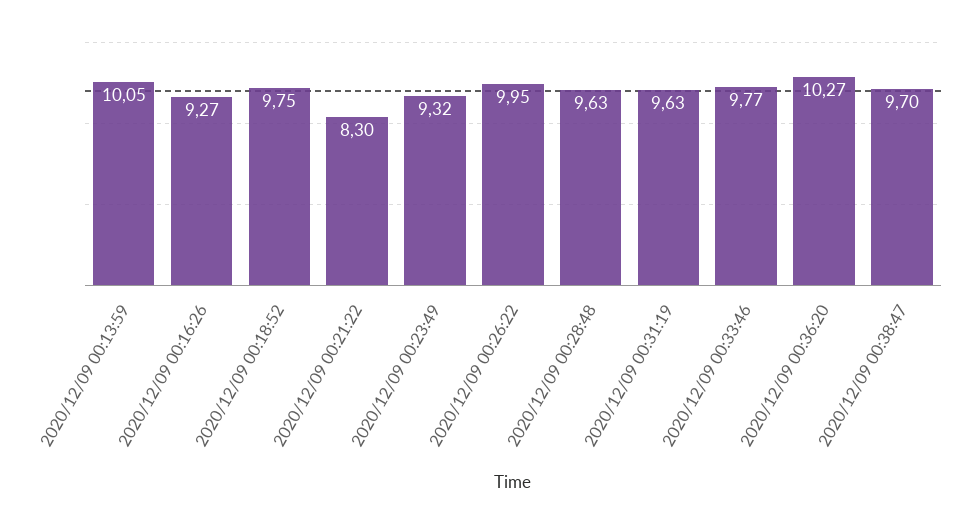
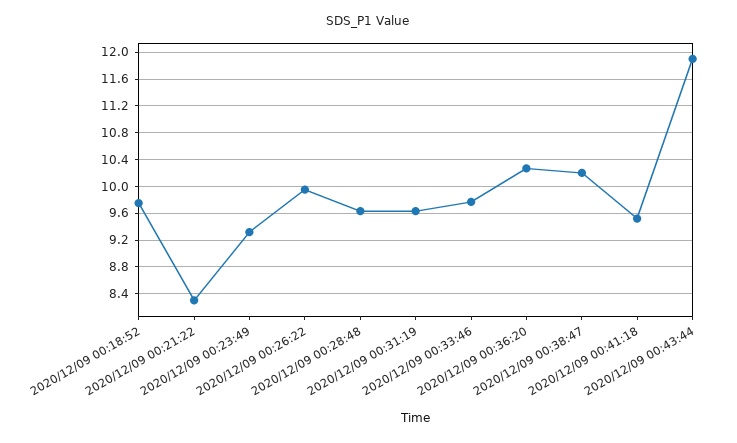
2020/12/09 00:13:59: 10.05 -> none
2020/12/09 00:16:26: 9.27 -> none
2020/12/09 00:38:47: 9.7 -> 10.2
2020/12/09 00:41:18: none -> 9.5
2020/12/09 00:43:44: none -> 11.9

